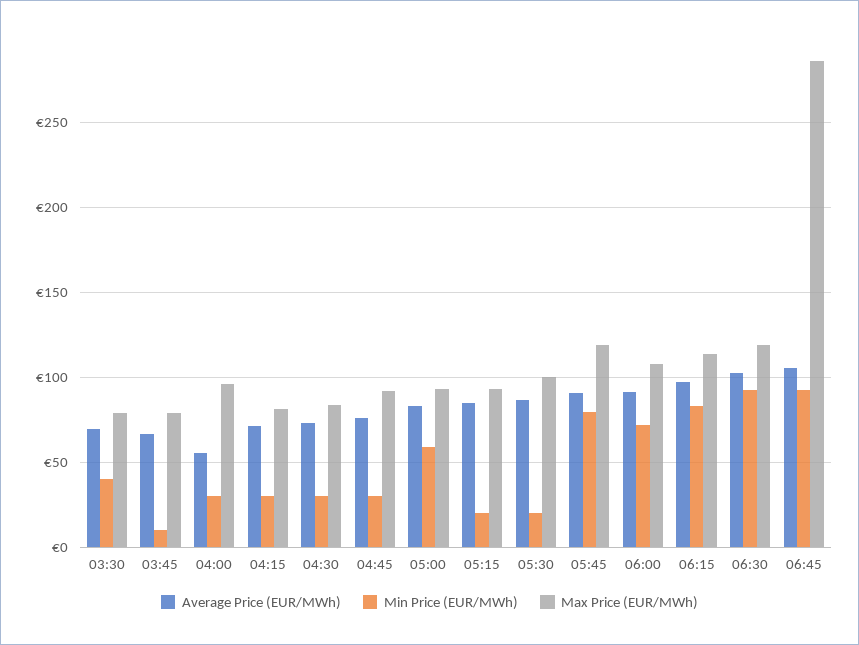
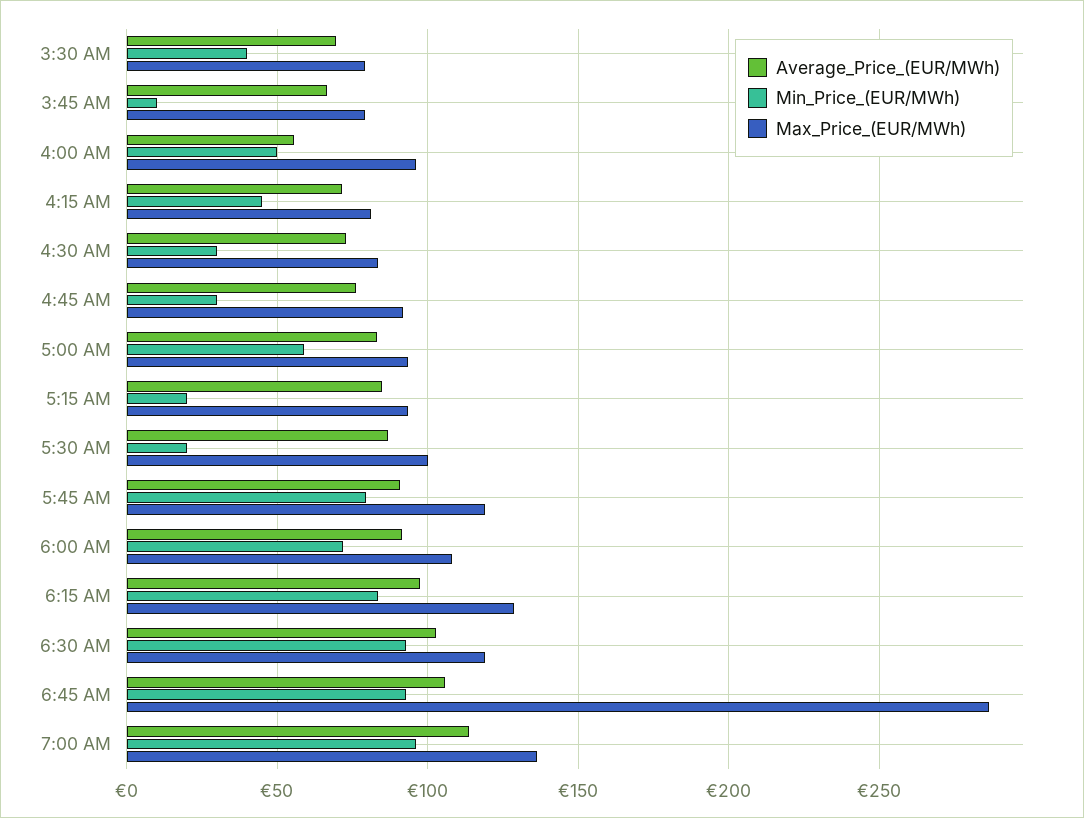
Min Price (EUR/MWh), 04:00: 30 -> 50
Min Price (EUR/MWh), 04:15: 30 -> 45
Max Price (EUR/MWh), 06:15: 115 -> 130
Average Price (EUR/MWh), 7:00 AM: none -> 115
Min Price (EUR/MWh), 7:00 AM: none -> 95
Max Price (EUR/MWh), 7:00 AM: none -> 135

